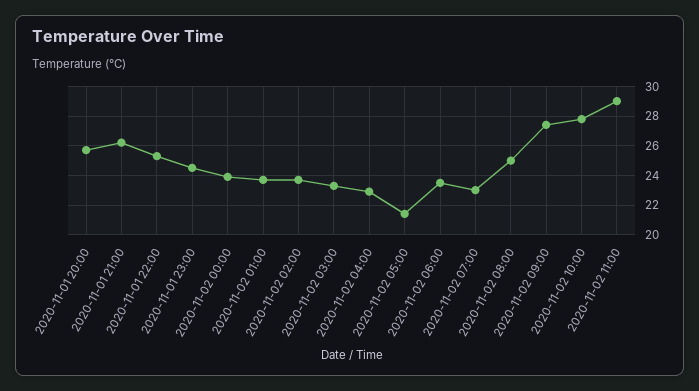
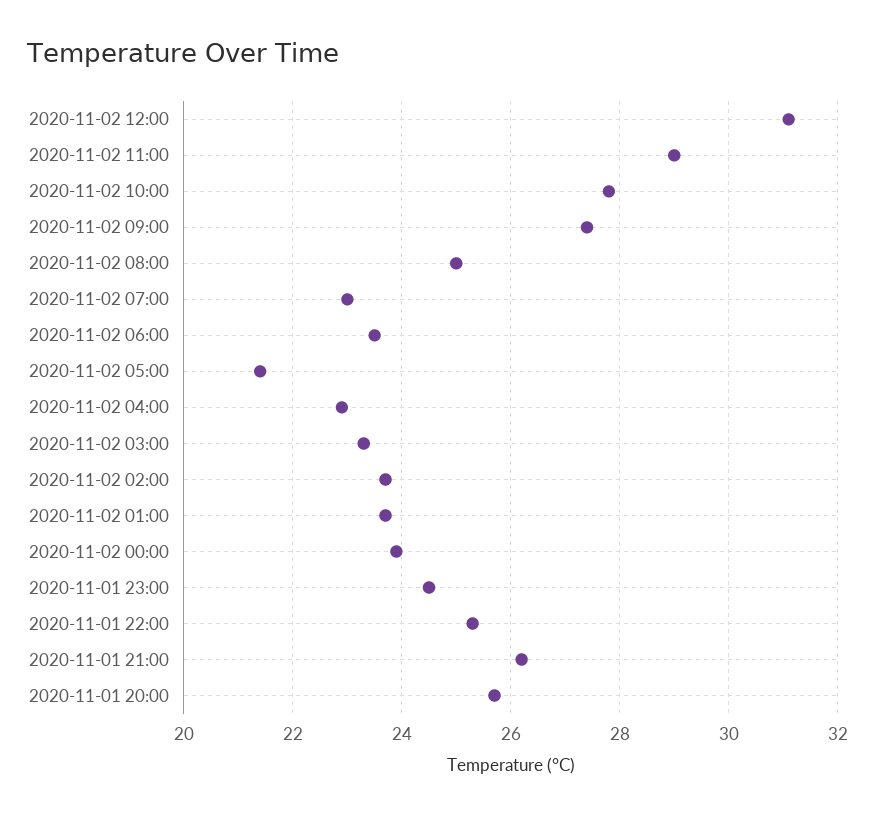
2020-11-02 12:00: none -> 31

